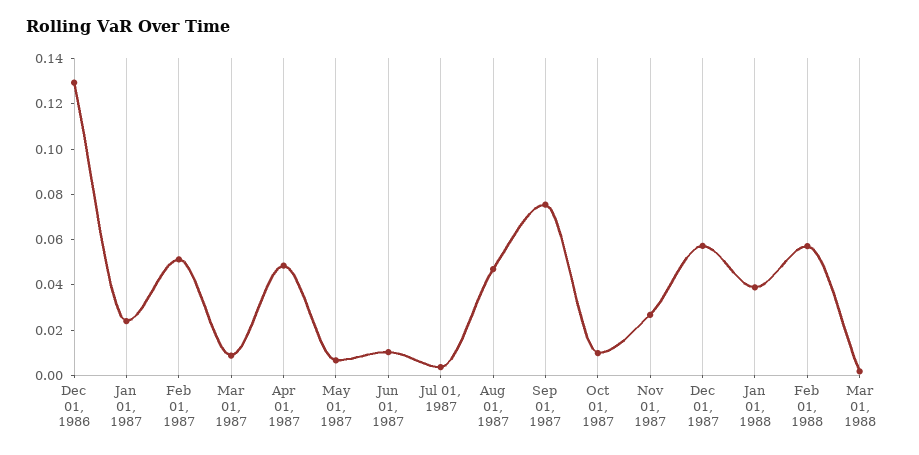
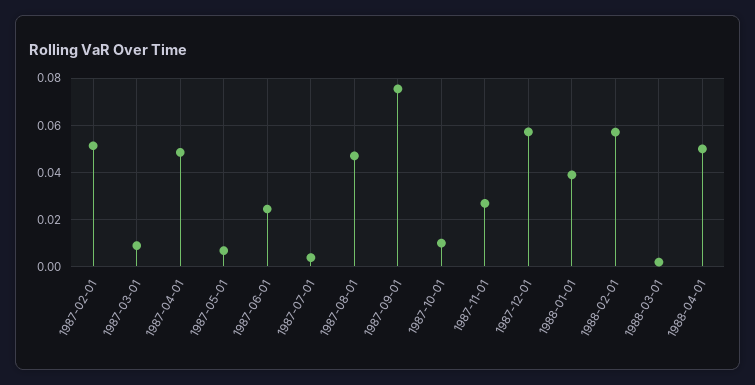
Dec 01, 1986: 0.13 -> none
Jan 01, 1987: 0.025 -> none
Jun 01, 1987: 0.01 -> 0.025
1988-04-01: none -> 0.05

